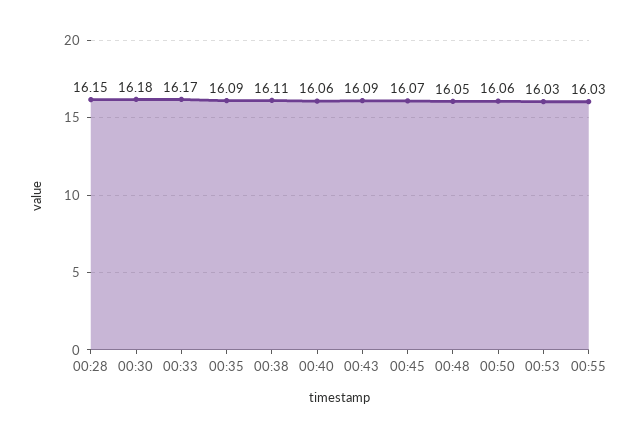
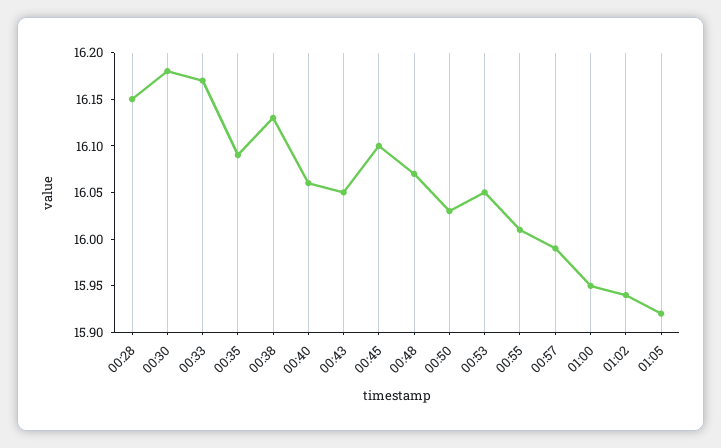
00:38: 16.11 -> 16.13
00:43: 16.09 -> 16.05
00:45: 16.07 -> 16.1
00:48: 16.05 -> 16.07
00:50: 16.06 -> 16.03
00:53: 16.03 -> 16.05
00:55: 16.03 -> 16.01
00:57: none -> 15.99
01:00: none -> 15.95
01:02: none -> 15.94
01:05: none -> 15.92

